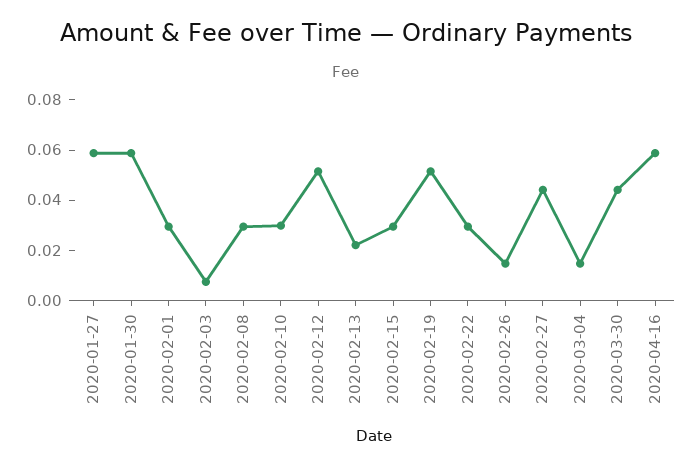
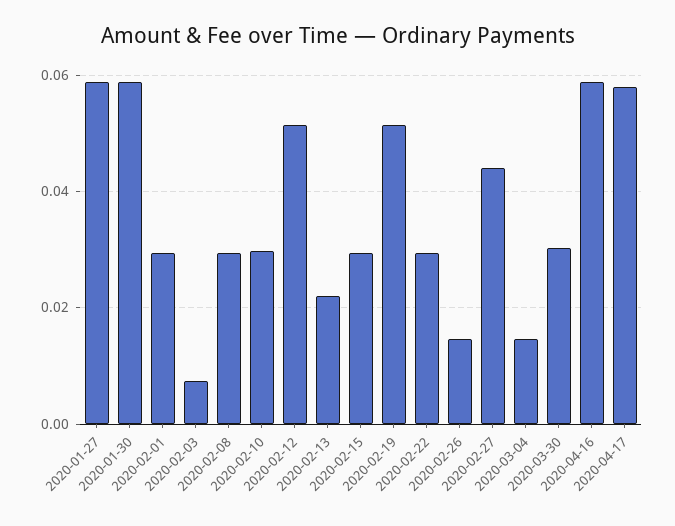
2020-03-30: 0.045 -> 0.03
2020-04-17: none -> 0.058

